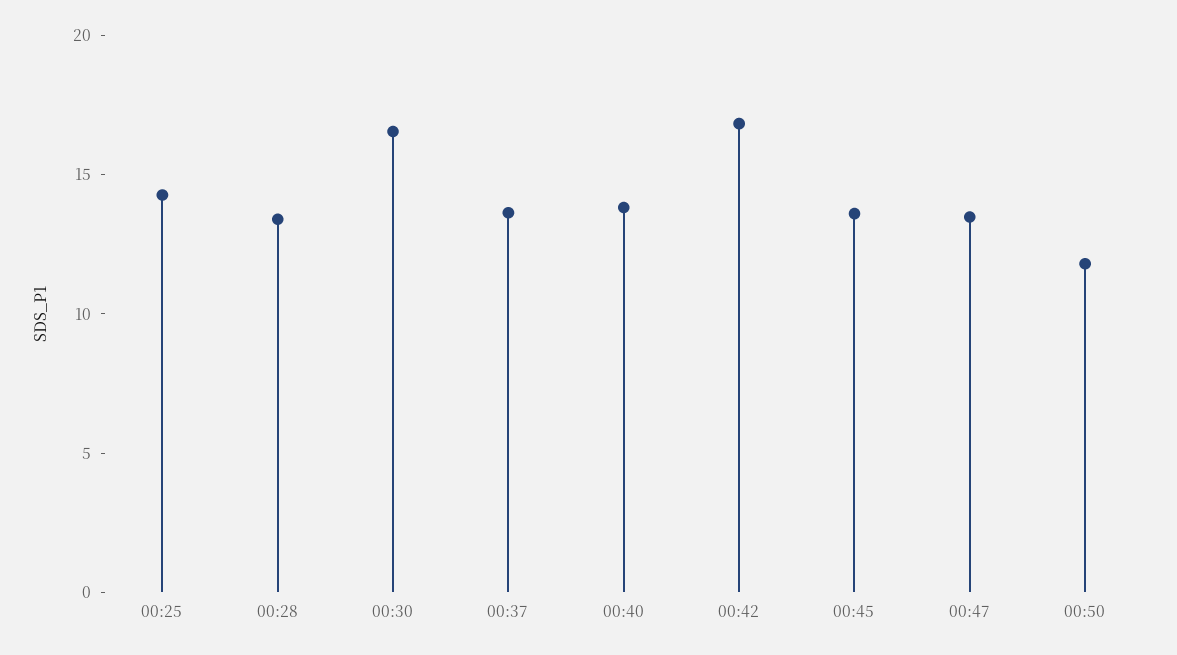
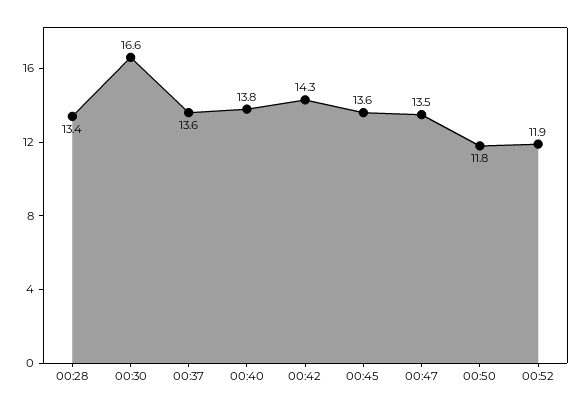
00:25: 14 -> none
00:42: 17 -> 14.3
00:52: none -> 11.9

